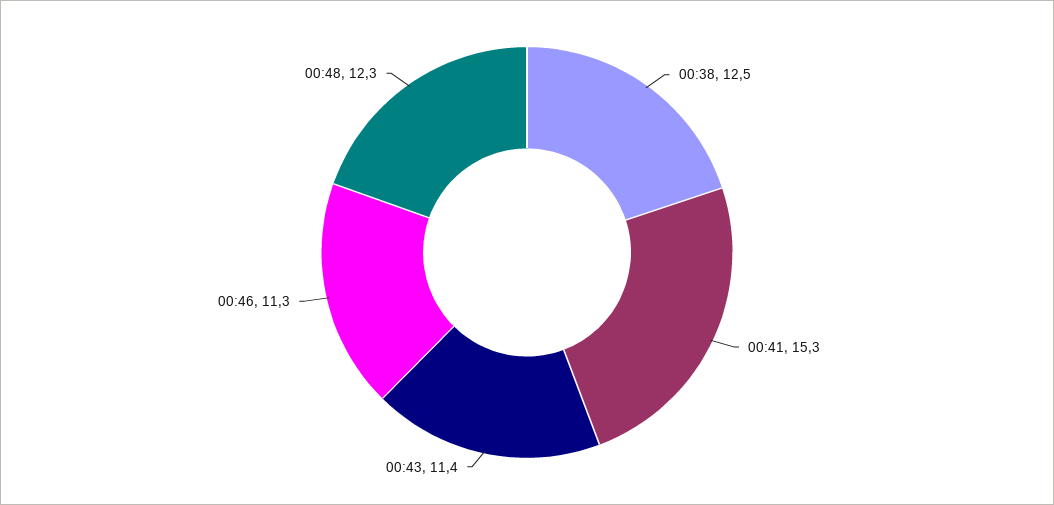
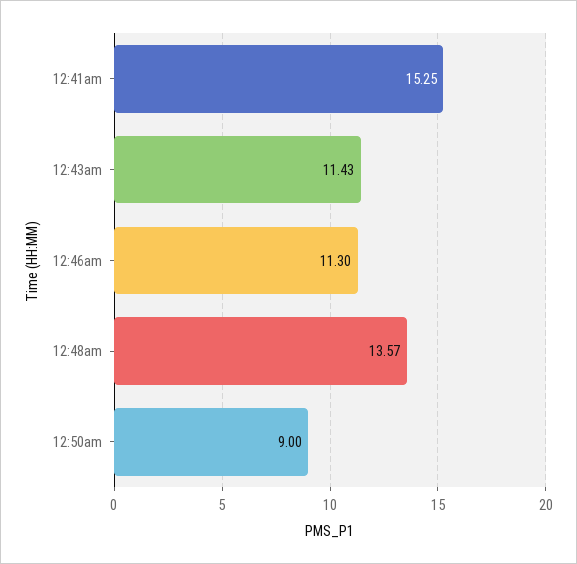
00:38: 12.5 -> none
00:48: 12.3 -> 13.57
12:50am: none -> 9

